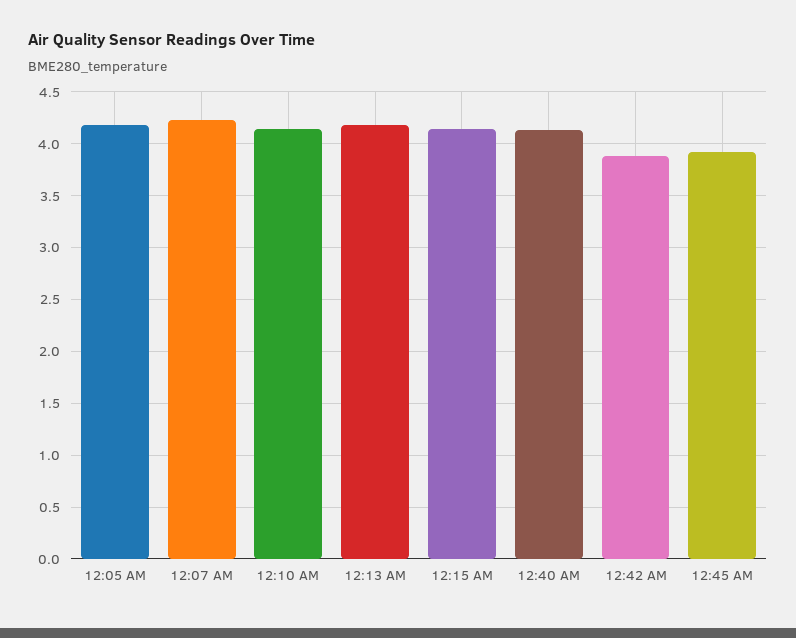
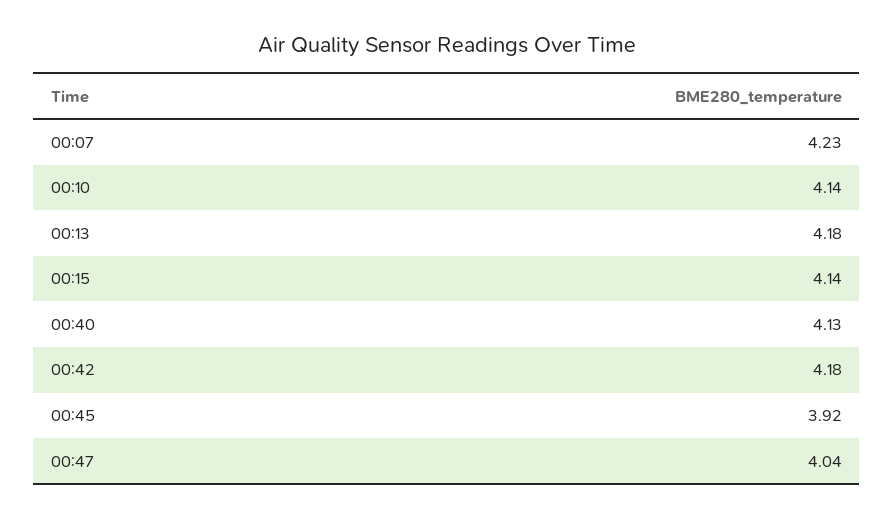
12:05 AM: 4.2 -> none
12:42 AM: 3.9 -> 4.18
00:47: none -> 4.04

